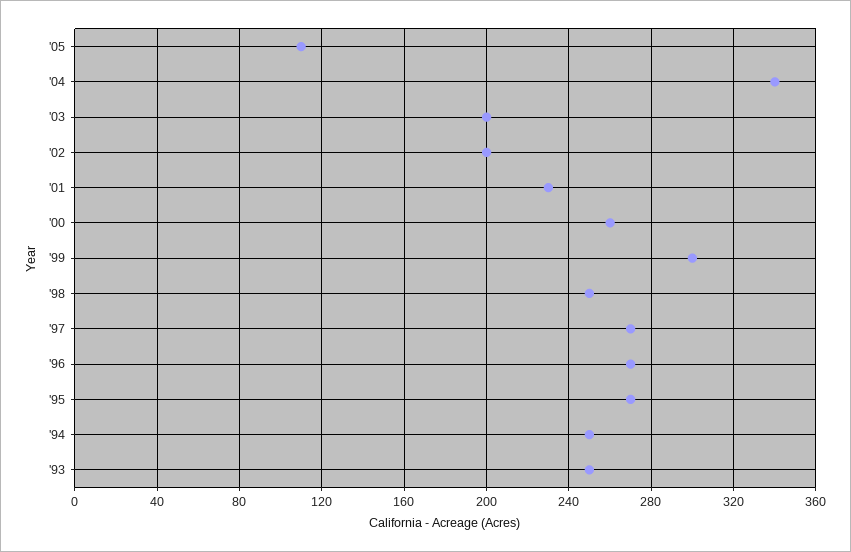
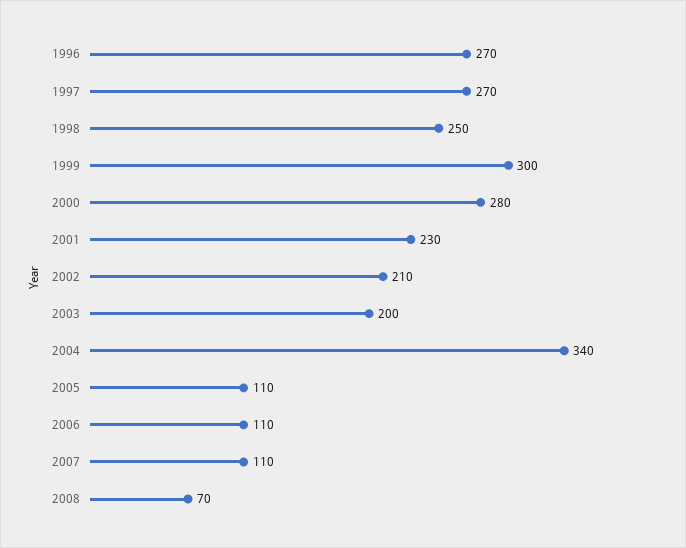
'02: 200 -> 210
'00: 260 -> 280
'95: 270 -> none
'94: 250 -> none
'93: 250 -> none
2006: none -> 110
2007: none -> 110
2008: none -> 70

